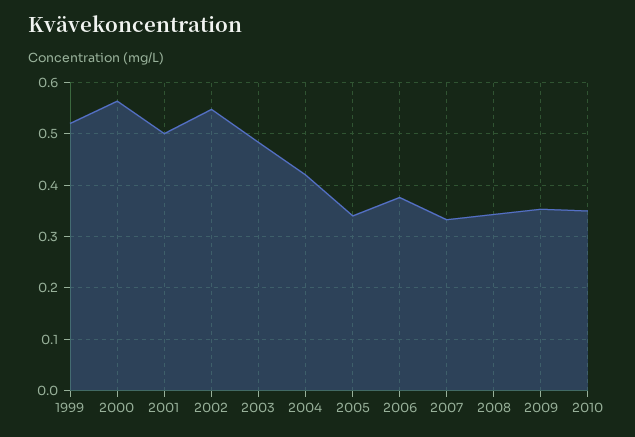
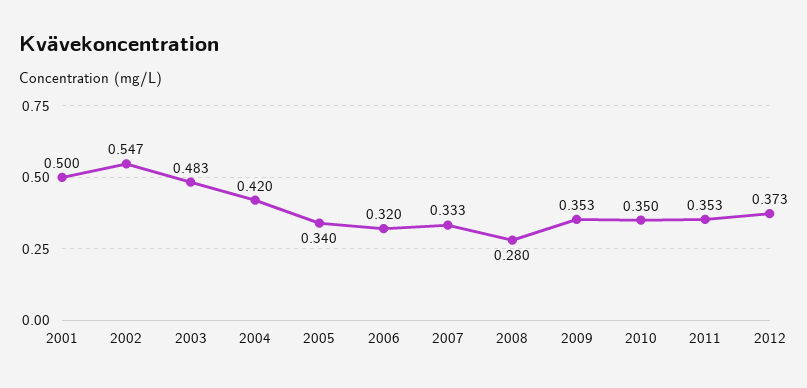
1999: 0.52 -> none
2000: 0.56 -> none
2006: 0.38 -> 0.32
2008: 0.34 -> 0.28
2011: none -> 0.353
2012: none -> 0.373

